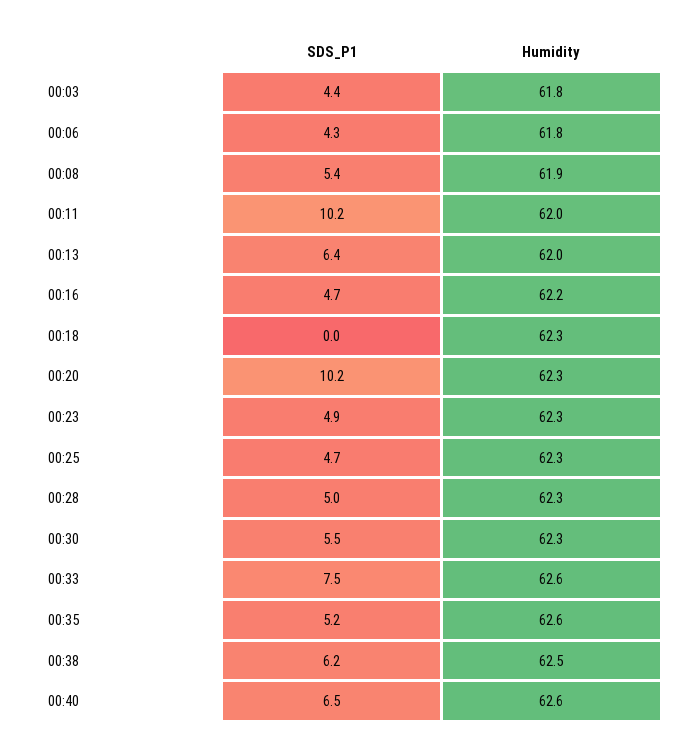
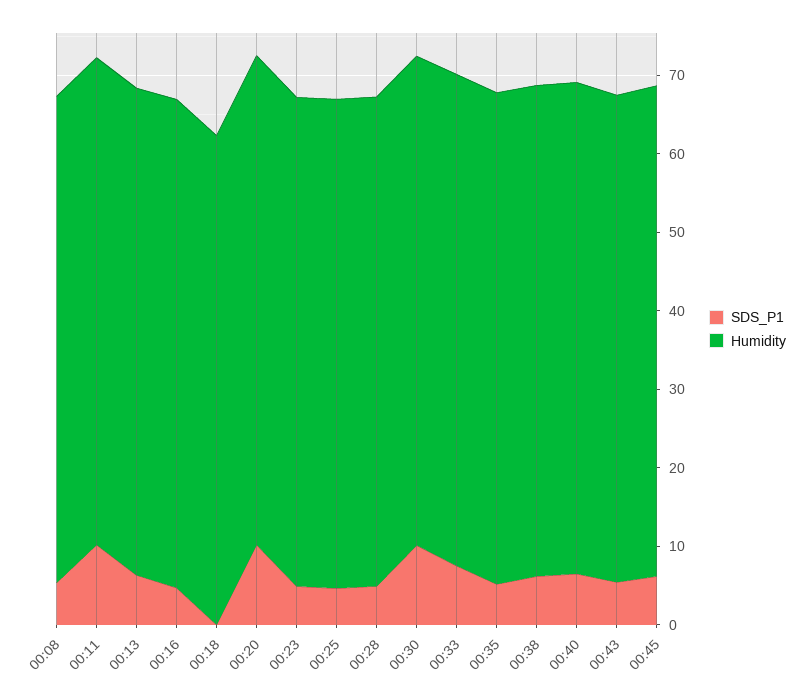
SDS_P1, 00:03: 4.4 -> none
Humidity, 00:03: 61.8 -> none
SDS_P1, 00:06: 4.3 -> none
Humidity, 00:06: 61.8 -> none
SDS_P1, 00:30: 5.5 -> 10
SDS_P1, 00:43: none -> 6
Humidity, 00:43: none -> 62
SDS_P1, 00:45: none -> 6
Humidity, 00:45: none -> 62

